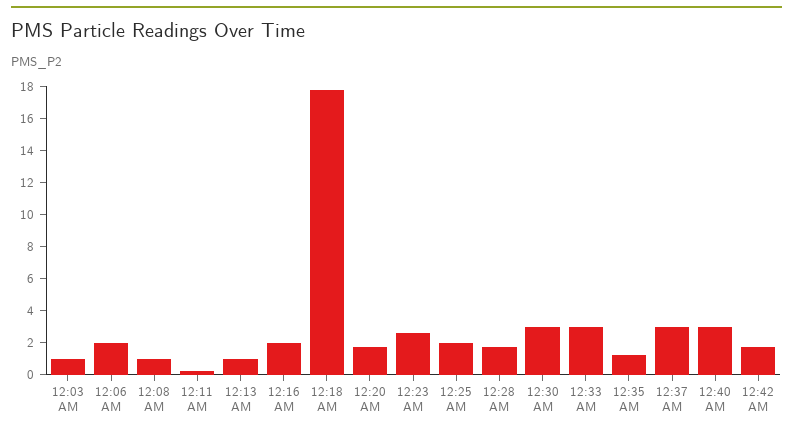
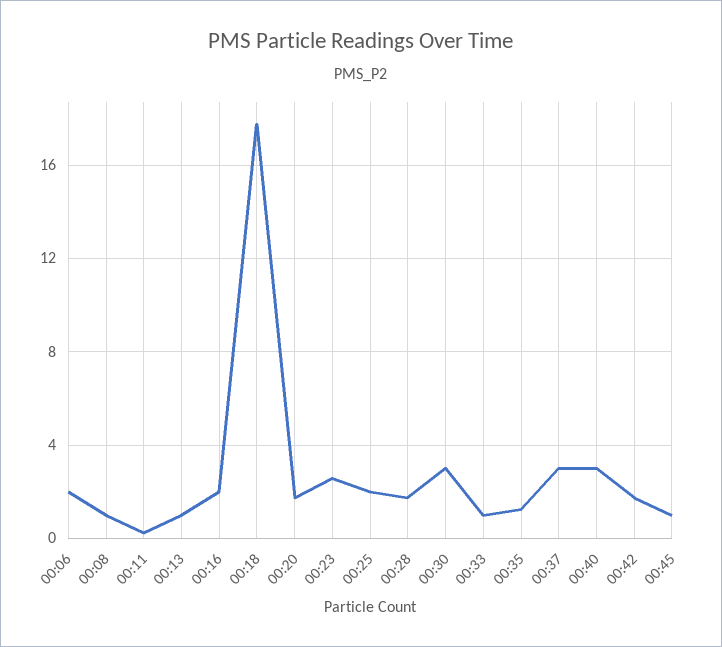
12:03 AM: 1 -> none
12:33 AM: 3 -> 1
00:45: none -> 1

